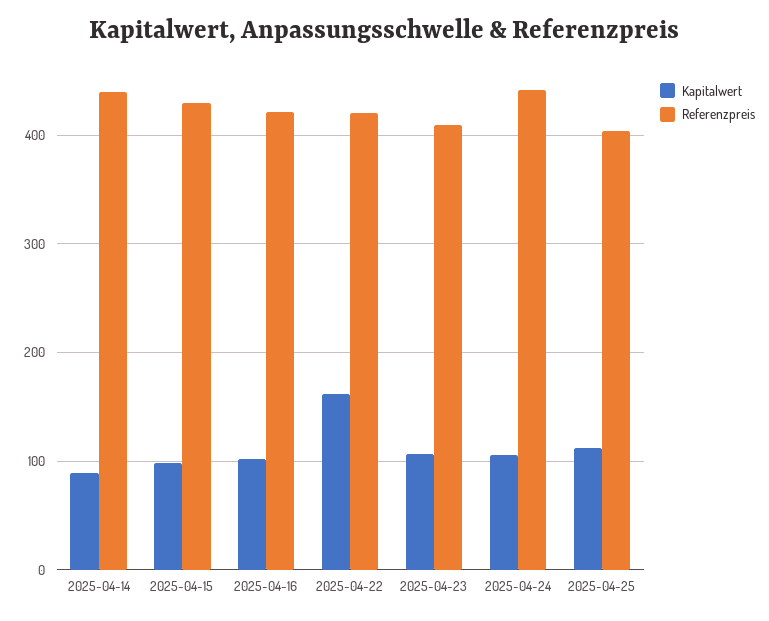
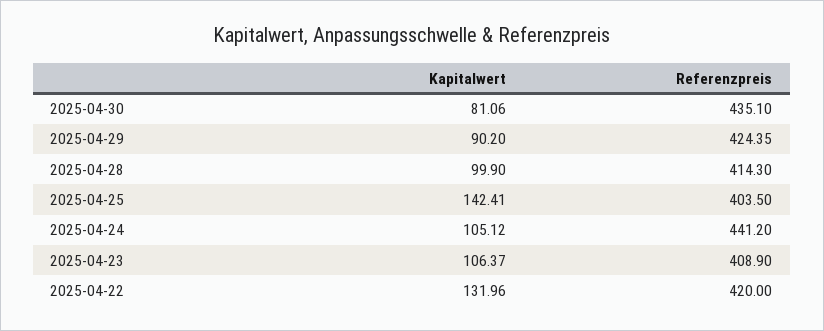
Kapitalwert, 2025-04-14: 90 -> none
Referenzpreis, 2025-04-14: 440 -> none
Kapitalwert, 2025-04-15: 100 -> none
Referenzpreis, 2025-04-15: 430 -> none
Kapitalwert, 2025-04-16: 100 -> none
Referenzpreis, 2025-04-16: 420 -> none
Kapitalwert, 2025-04-22: 160 -> 131.96
Kapitalwert, 2025-04-25: 110 -> 142.41
Kapitalwert, 2025-04-30: none -> 81.06
Referenzpreis, 2025-04-30: none -> 435.1
Kapitalwert, 2025-04-29: none -> 90.2
Referenzpreis, 2025-04-29: none -> 424.35
Kapitalwert, 2025-04-28: none -> 99.9
Referenzpreis, 2025-04-28: none -> 414.3

